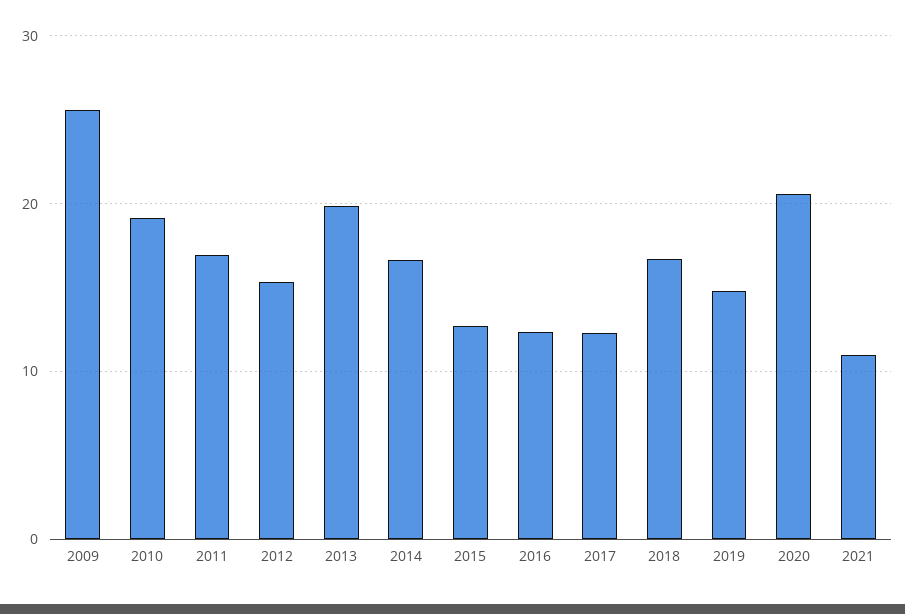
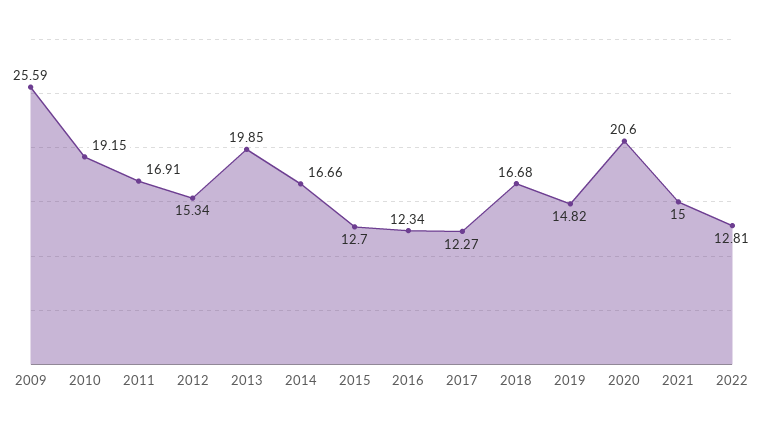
2021: 11 -> 15
2022: none -> 12.81

